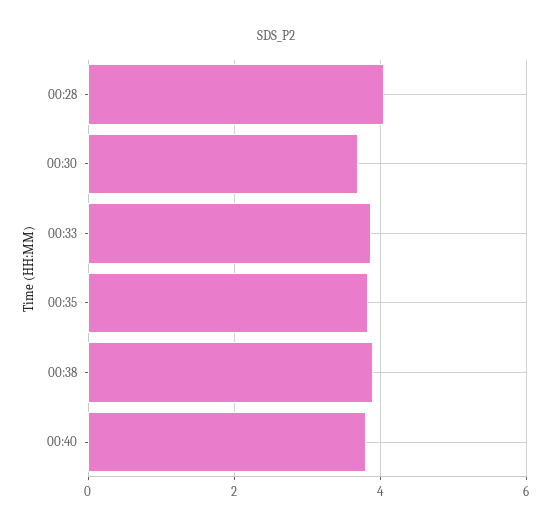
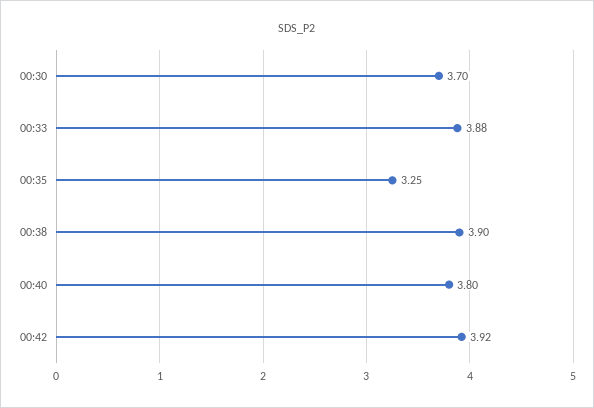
00:28: 4 -> none
00:35: 3.8 -> 3.25
00:42: none -> 3.92

